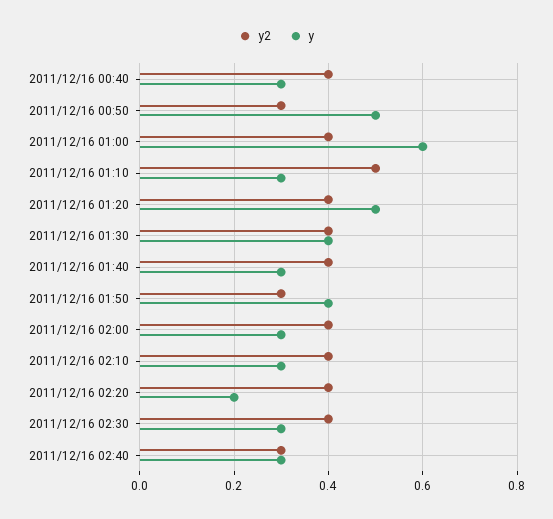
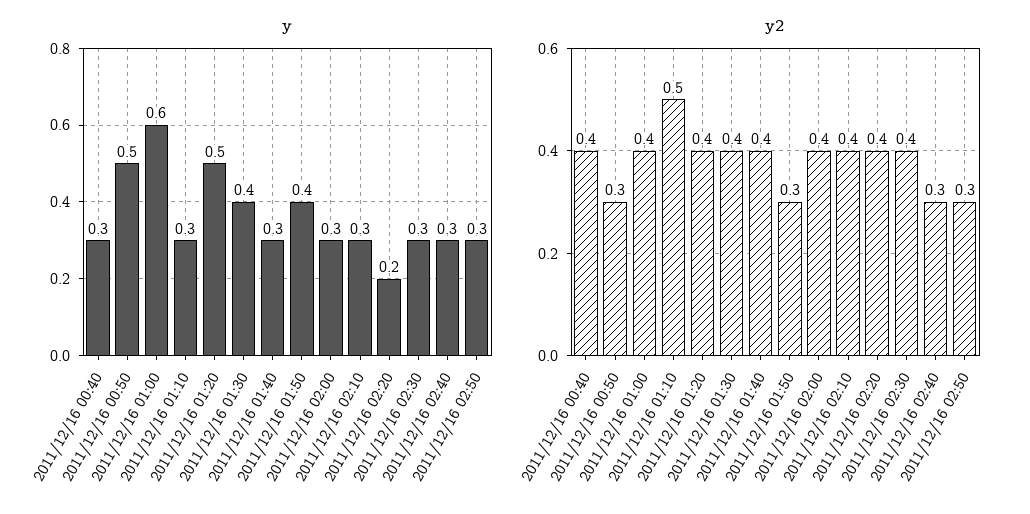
y, 2011/12/16 02:50: none -> 0.3
y2, 2011/12/16 02:50: none -> 0.3

